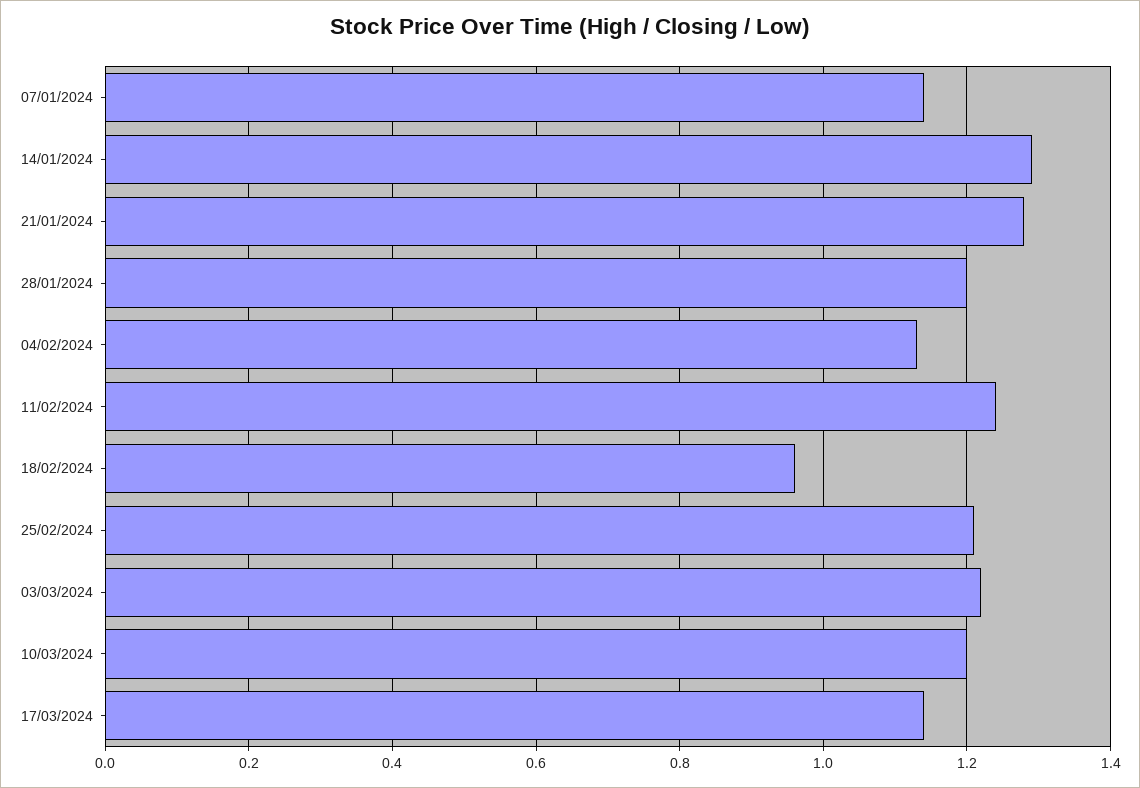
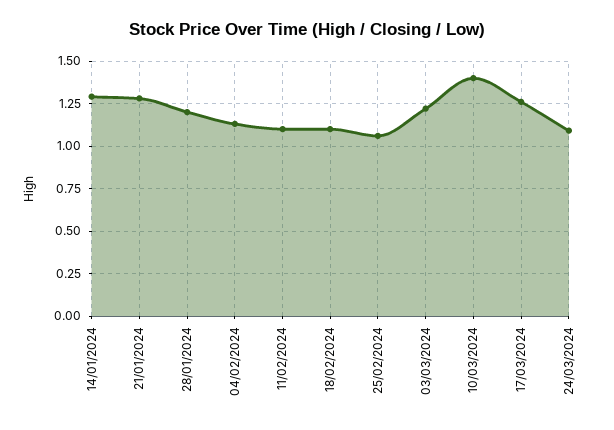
07/01/2024: 1.15 -> none
11/02/2024: 1.25 -> 1.1
18/02/2024: 0.95 -> 1.1
25/02/2024: 1.2 -> 1.05
10/03/2024: 1.2 -> 1.4
17/03/2024: 1.15 -> 1.25
24/03/2024: none -> 1.1

